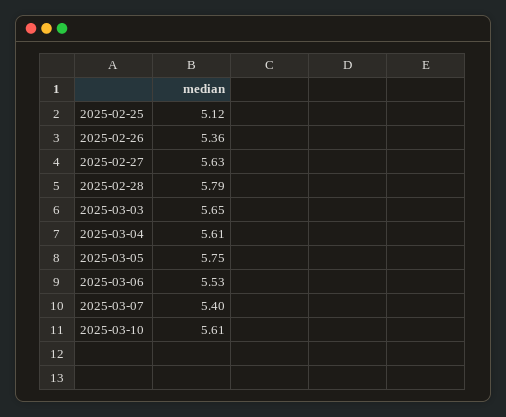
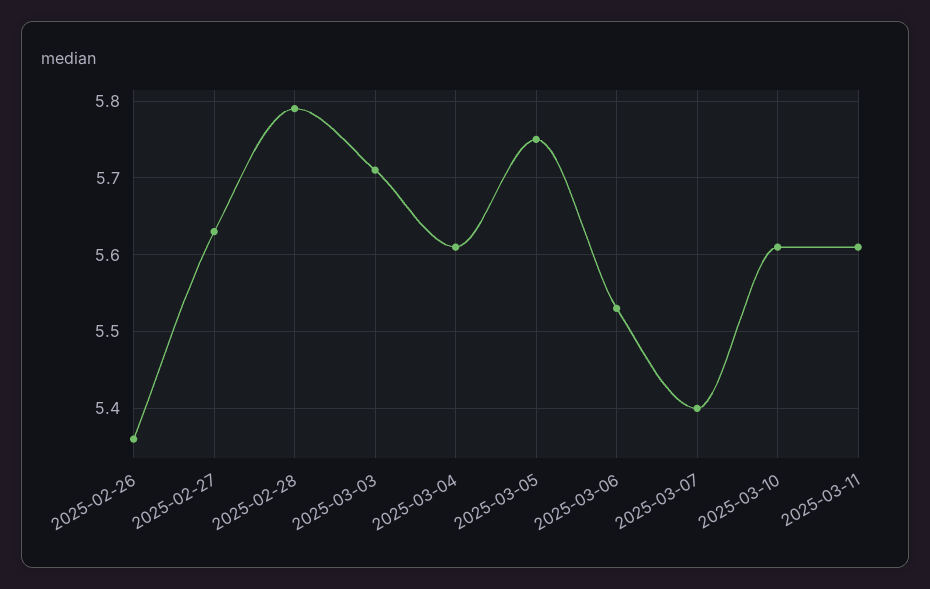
2025-02-25: 5.12 -> none
2025-03-03: 5.65 -> 5.71
2025-03-11: none -> 5.61

